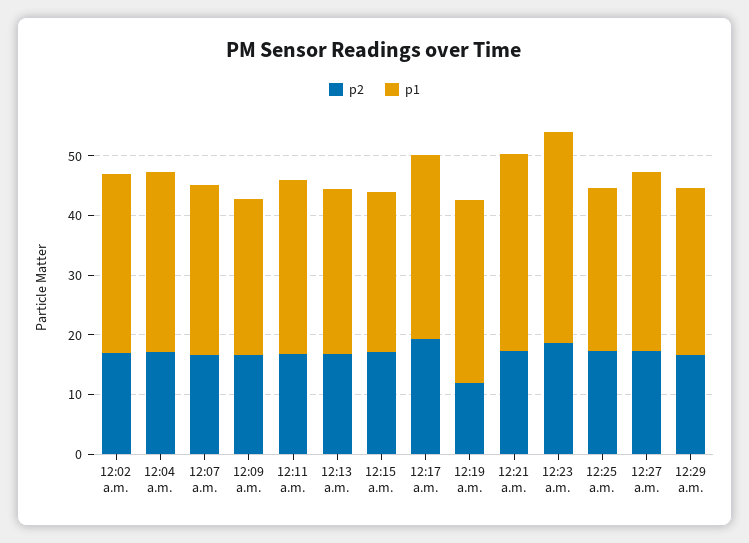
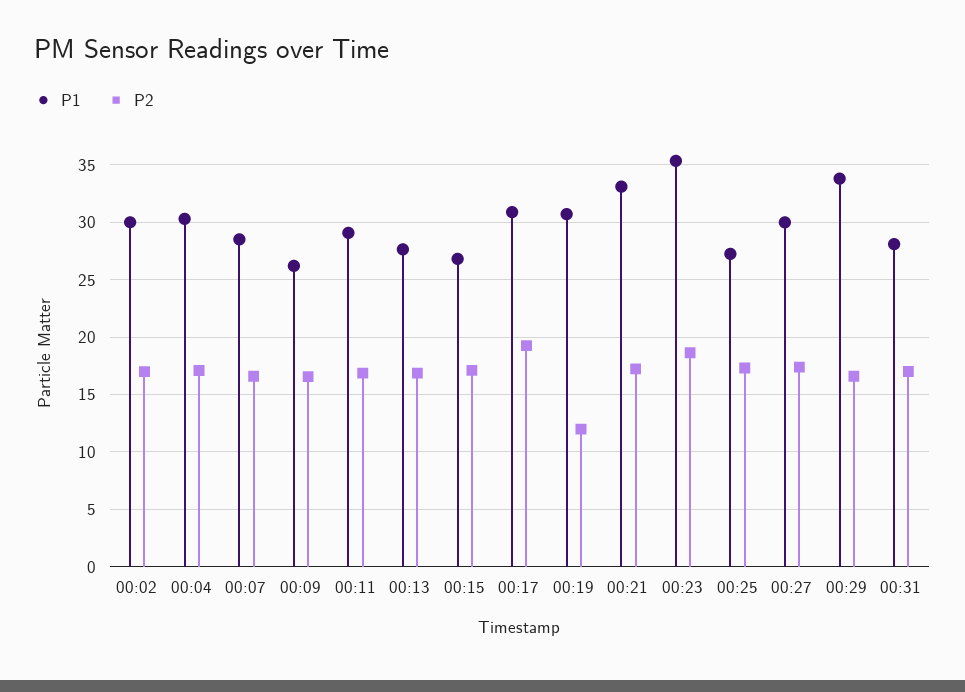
p1, 12:29 a.m.: 28 -> 34
p1, 00:31: none -> 28
p2, 00:31: none -> 17

